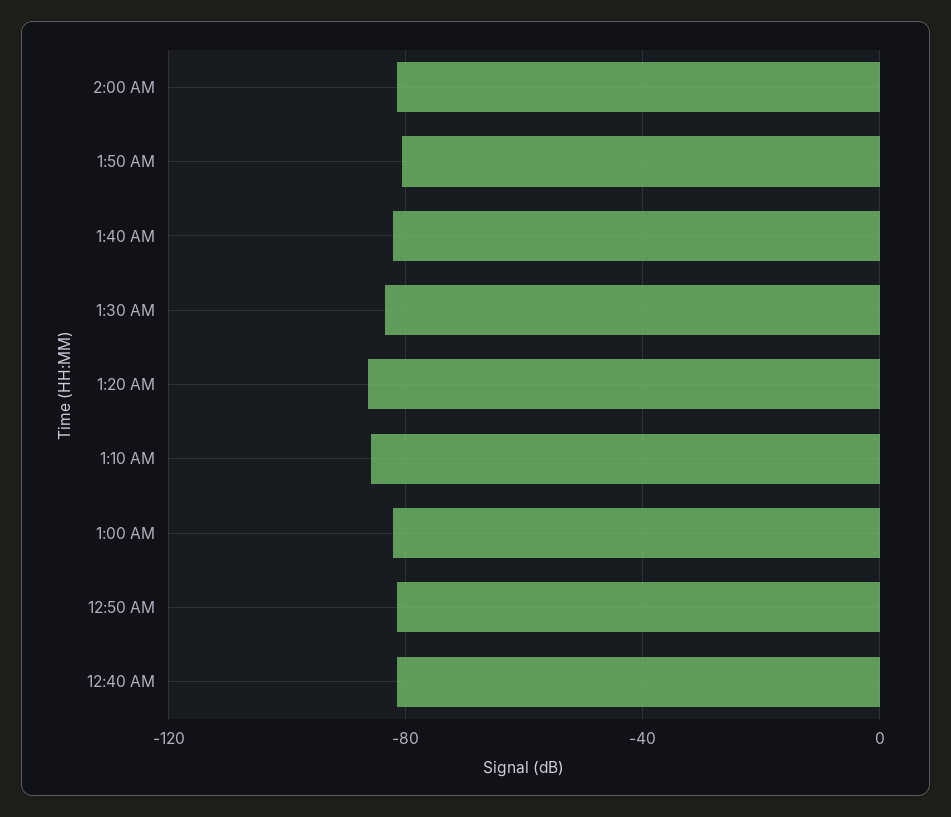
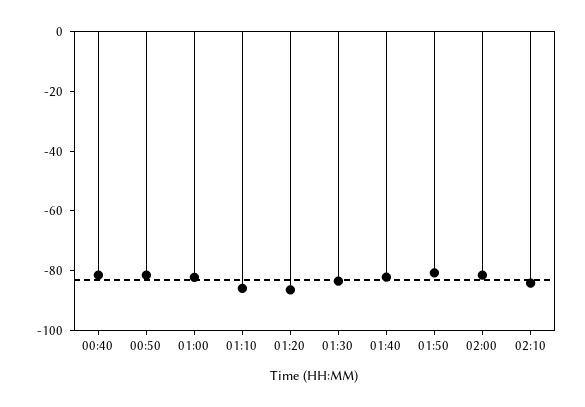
02:10: none -> -85

